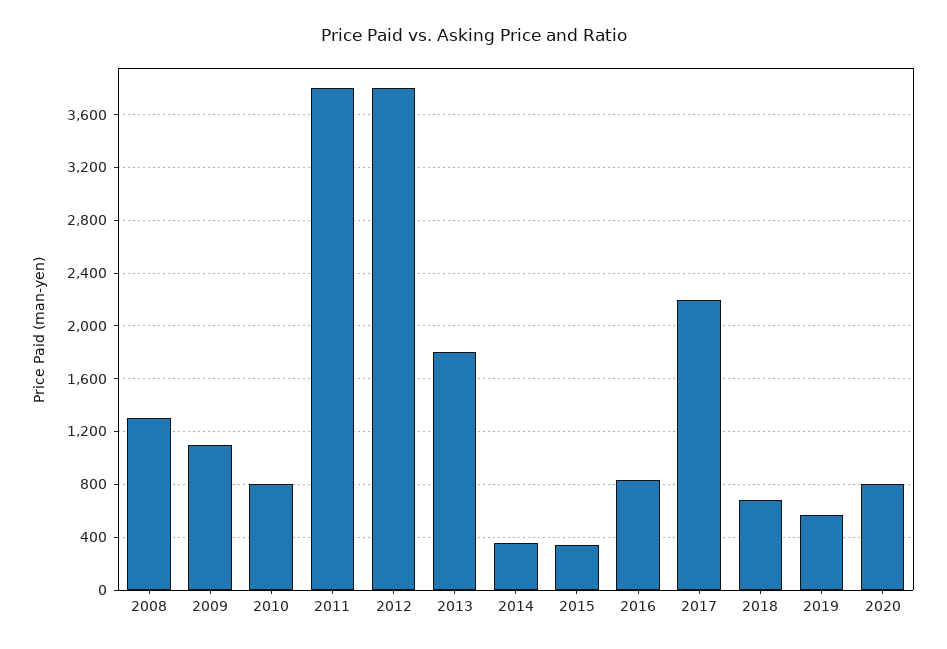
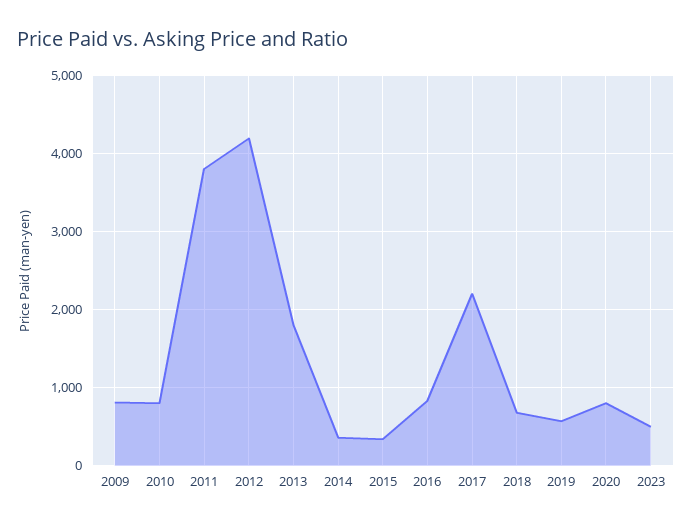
2008: 1300 -> none
2009: 1100 -> 800
2012: 3800 -> 4200
2023: none -> 500

